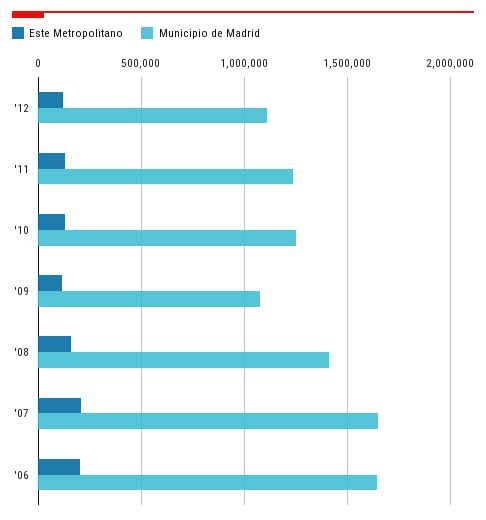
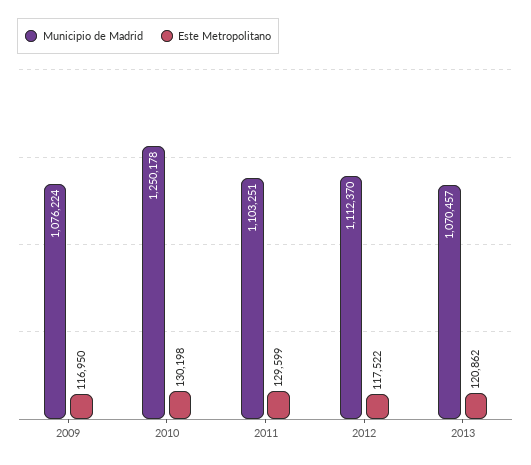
Municipio de Madrid, '11: 1250000 -> 1103251
Este Metropolitano, '08: 150000 -> none
Municipio de Madrid, '08: 1400000 -> none
Este Metropolitano, '07: 200000 -> none
Municipio de Madrid, '07: 1650000 -> none
Este Metropolitano, '06: 200000 -> none
Municipio de Madrid, '06: 1650000 -> none
Municipio de Madrid, 2013: none -> 1070457
Este Metropolitano, 2013: none -> 120862

